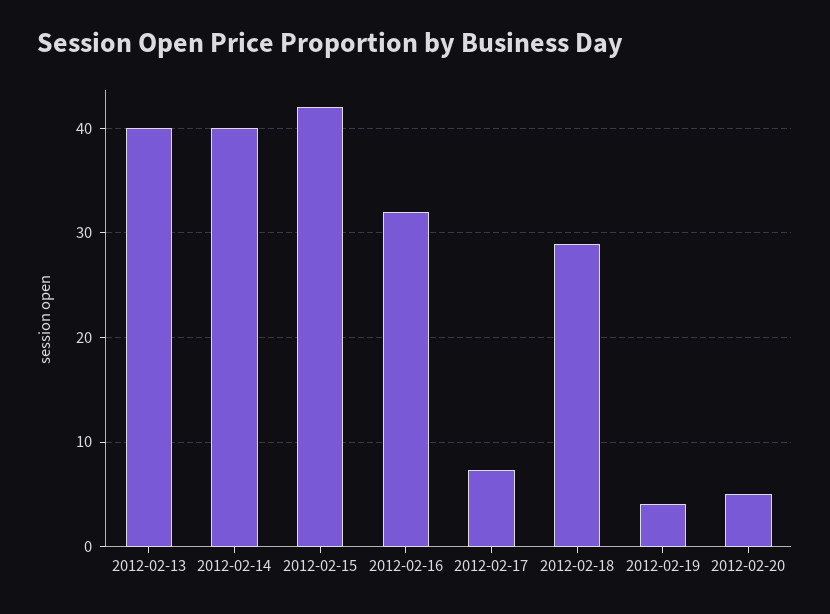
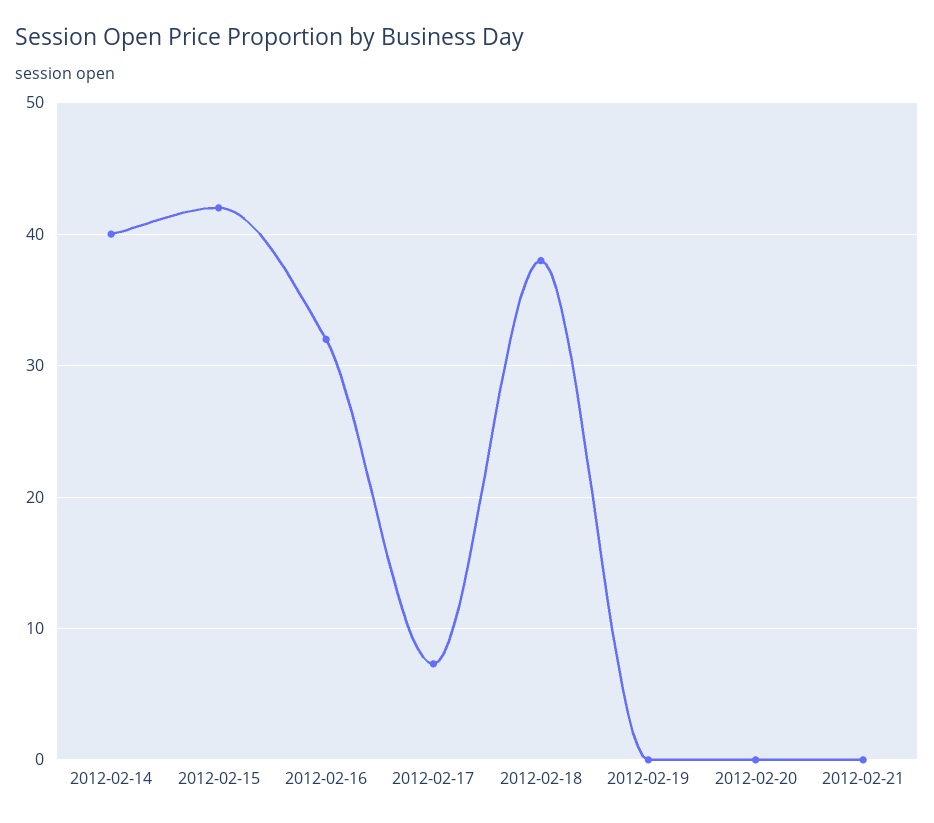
2012-02-13: 40 -> none
2012-02-18: 29 -> 38
2012-02-19: 4 -> 0
2012-02-20: 5 -> 0
2012-02-21: none -> 0

